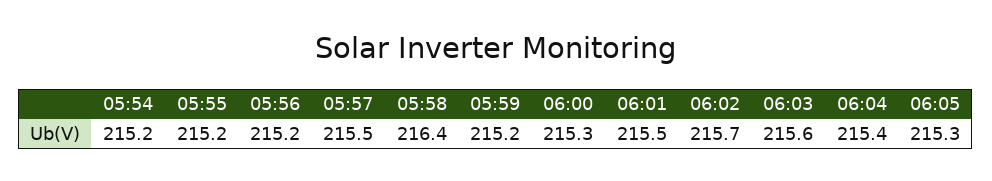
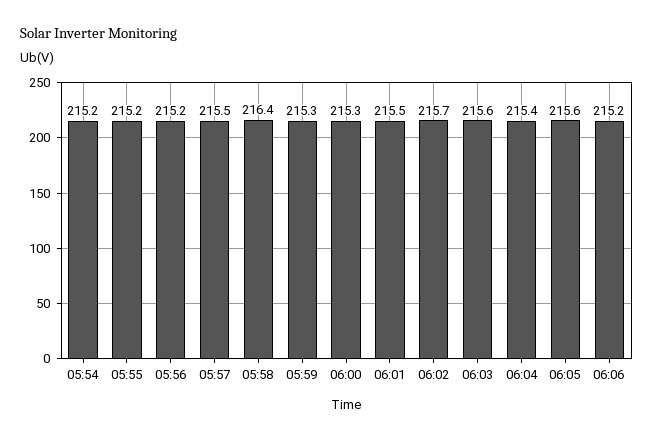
05:59: 215.2 -> 215.3
06:05: 215.3 -> 215.6
06:06: none -> 215.2

